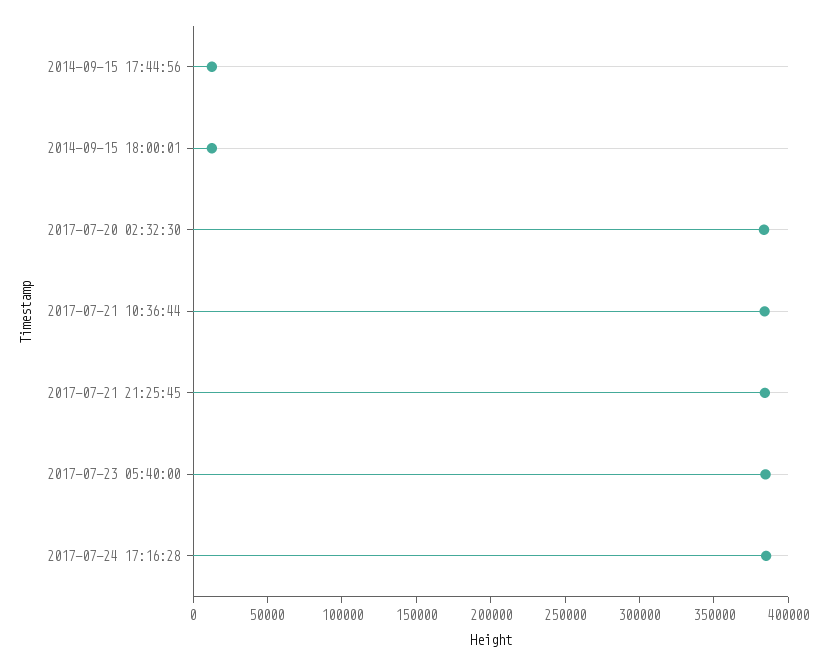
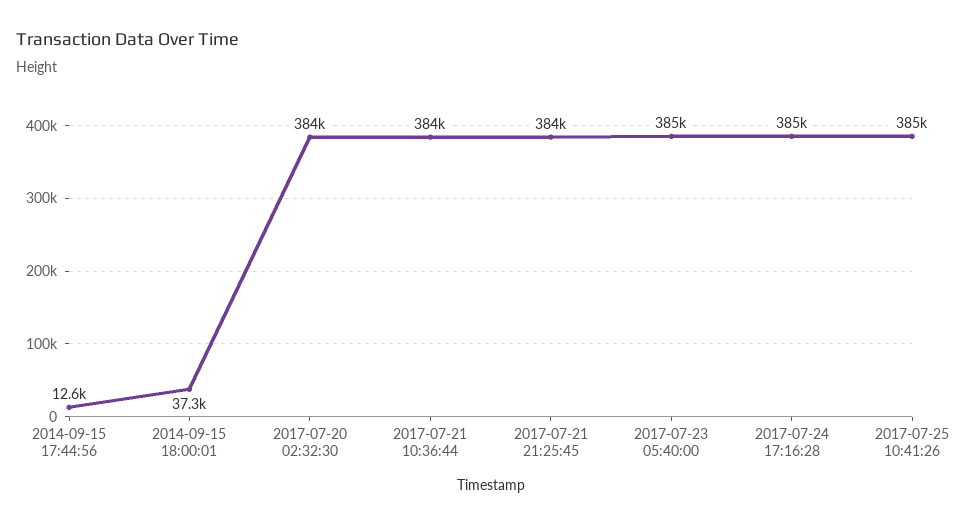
2014-09-15 18:00:01: 10000 -> 37300
2017-07-25 10:41:26: none -> 385000

